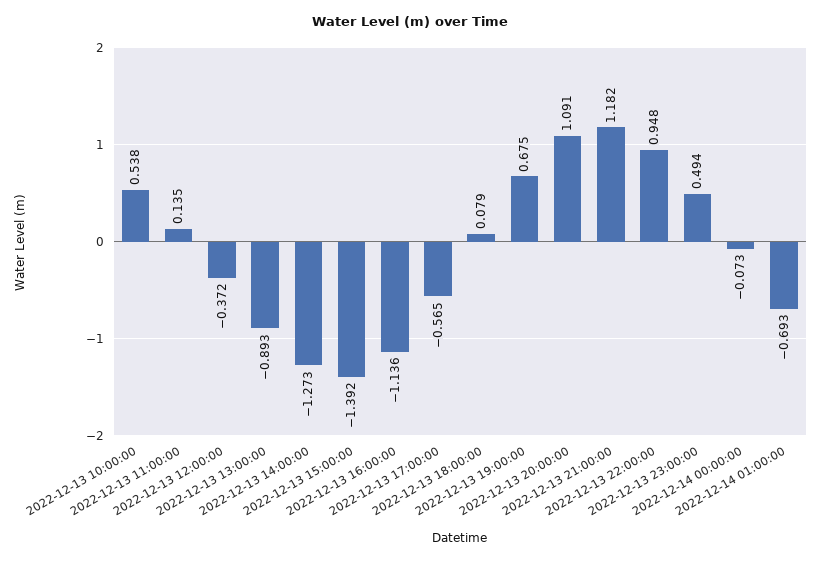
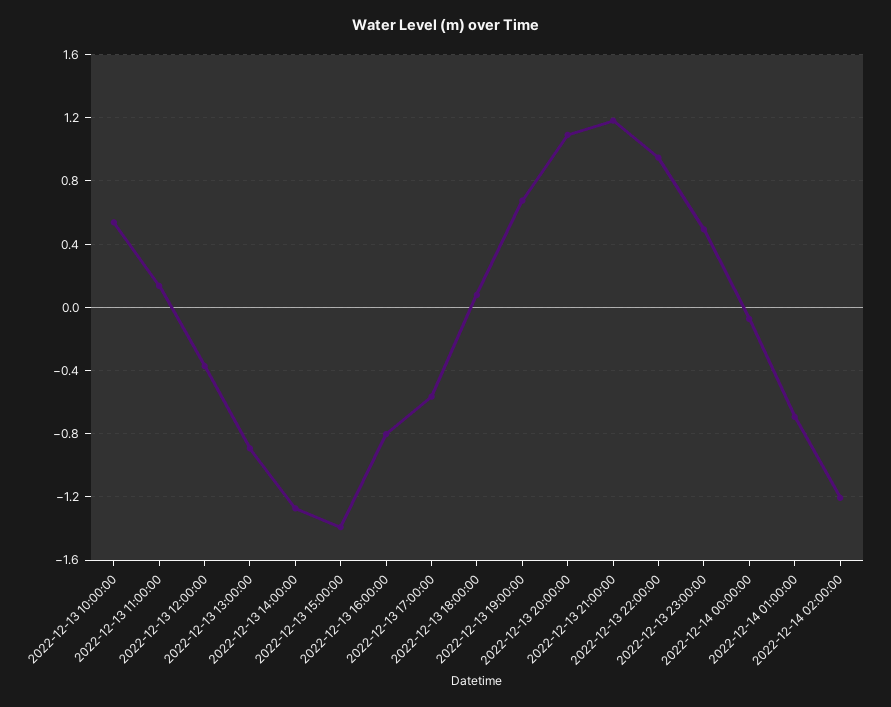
2022-12-13 16:00:00: -1.136 -> -0.8
2022-12-14 02:00:00: none -> -1.2

